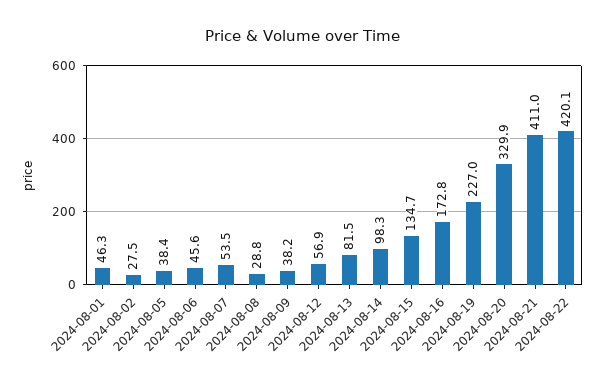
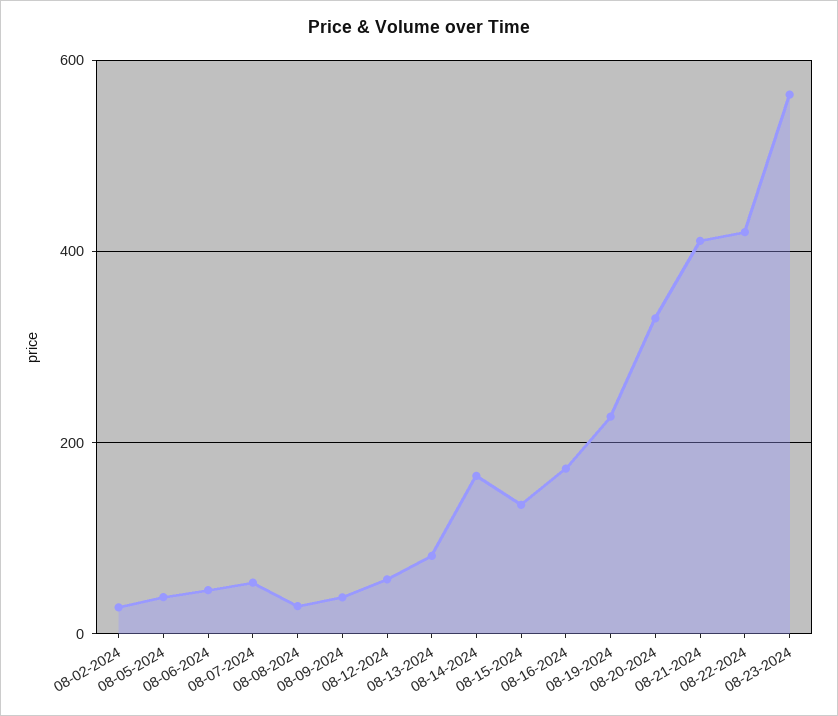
2024-08-01: 46.3 -> none
2024-08-14: 98.3 -> 160
08-23-2024: none -> 560

